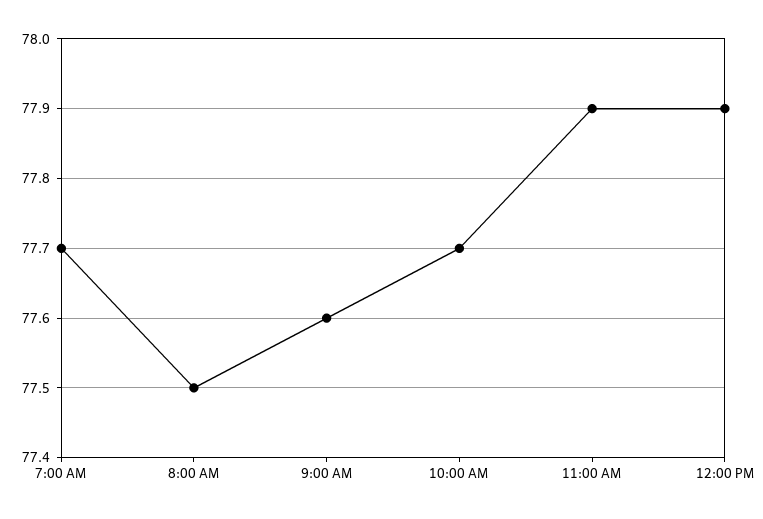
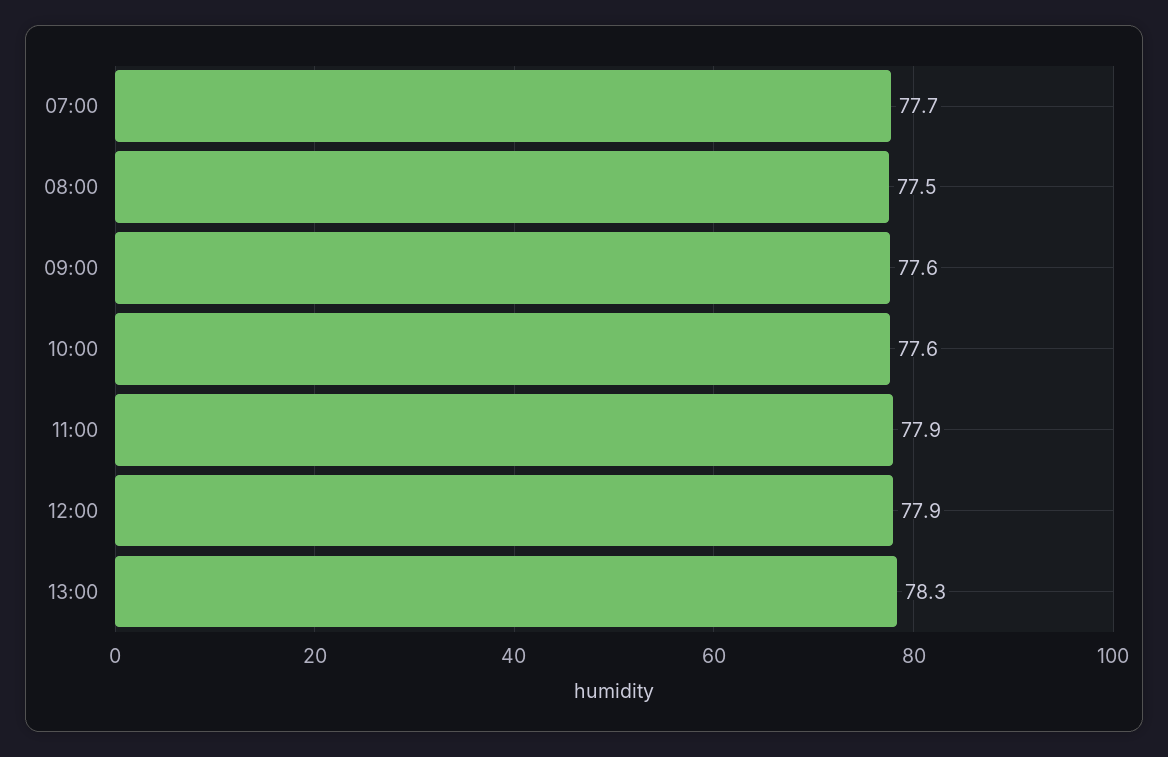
10:00 AM: 77.7 -> 77.6
13:00: none -> 78.3

